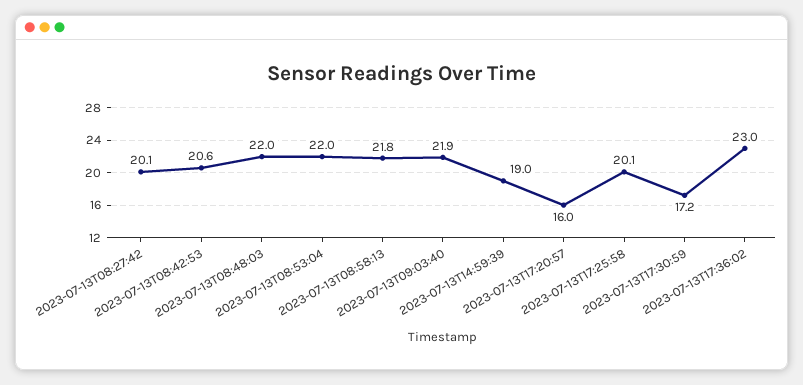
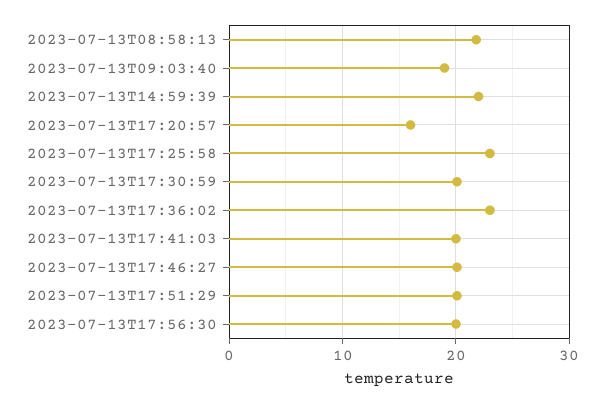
2023-07-13T08:27:42: 20.1 -> none
2023-07-13T08:42:53: 20.6 -> none
2023-07-13T08:48:03: 22 -> none
2023-07-13T08:53:04: 22 -> none
2023-07-13T09:03:40: 21.9 -> 19
2023-07-13T14:59:39: 19 -> 22
2023-07-13T17:25:58: 20.1 -> 23
2023-07-13T17:30:59: 17.2 -> 20
2023-07-13T17:41:03: none -> 20
2023-07-13T17:46:27: none -> 20
2023-07-13T17:51:29: none -> 20
2023-07-13T17:56:30: none -> 20

